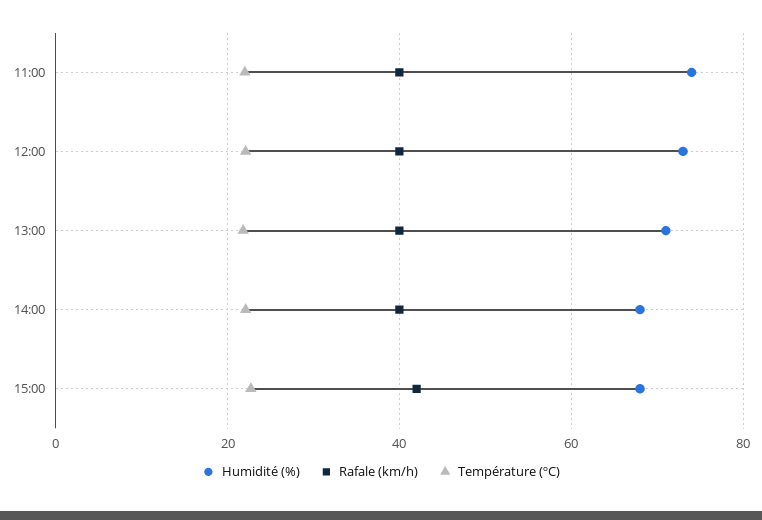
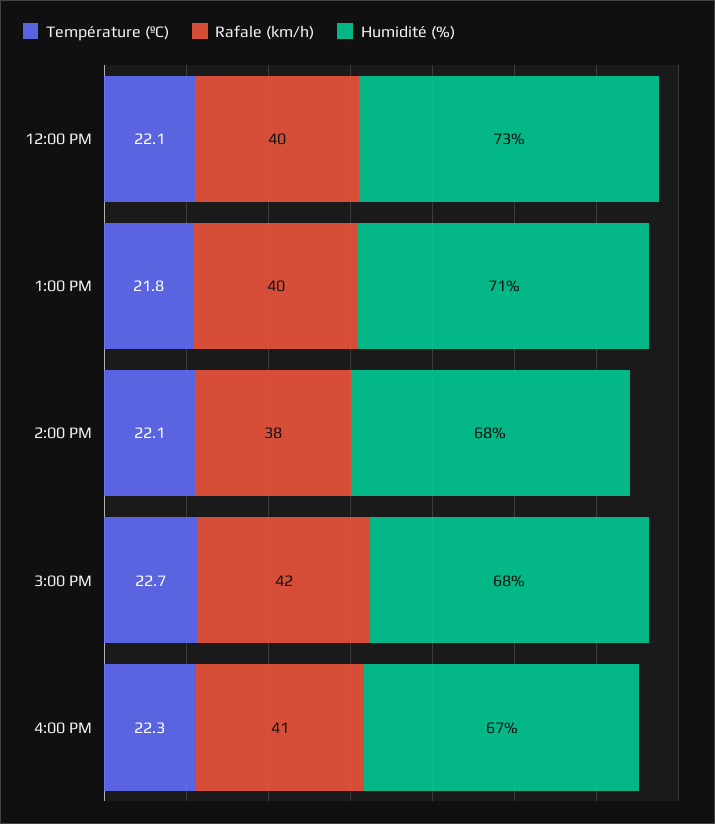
Humidité (%), 11:00: 74 -> none
Rafale (km/h), 11:00: 40 -> none
Température (ºC), 11:00: 22 -> none
Rafale (km/h), 14:00: 40 -> 38
Température (ºC), 4:00 PM: none -> 22.3
Rafale (km/h), 4:00 PM: none -> 41
Humidité (%), 4:00 PM: none -> 67

